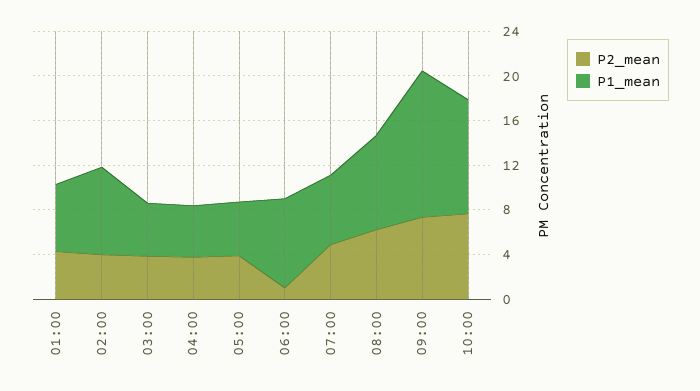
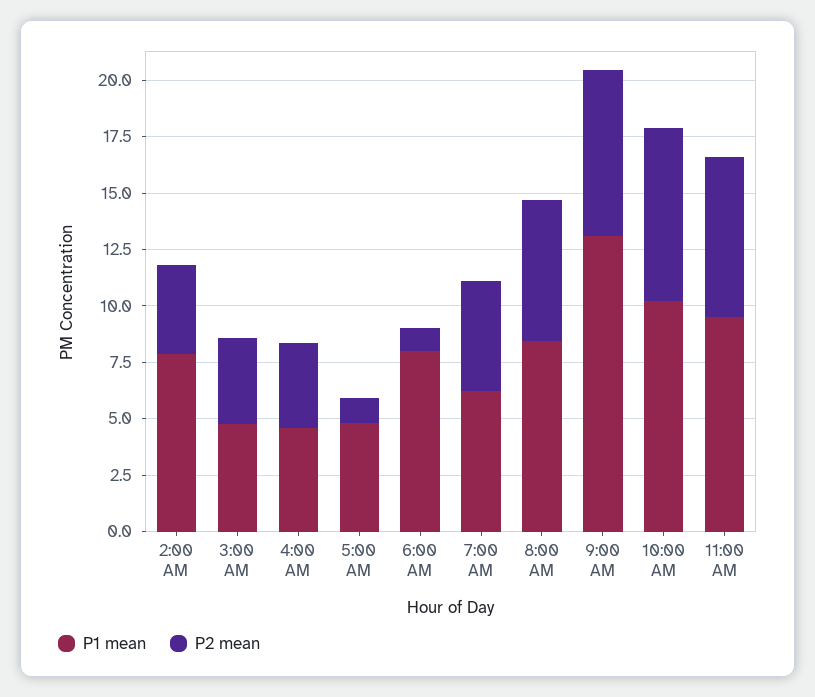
P2_mean, 01:00: 4 -> none
P1_mean, 01:00: 6 -> none
P2_mean, 05:00: 4 -> 1
P1_mean, 11:00 AM: none -> 9.5
P2_mean, 11:00 AM: none -> 7

